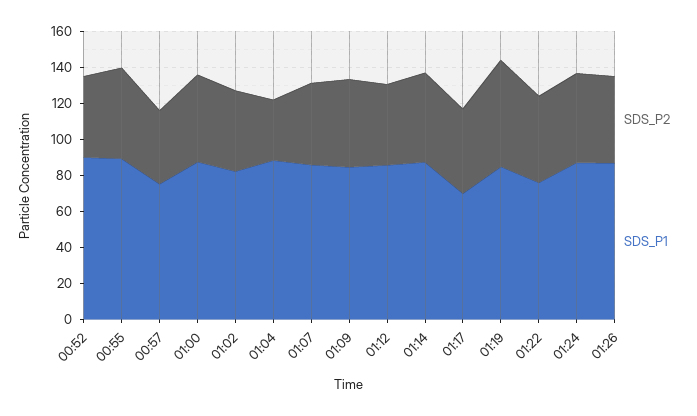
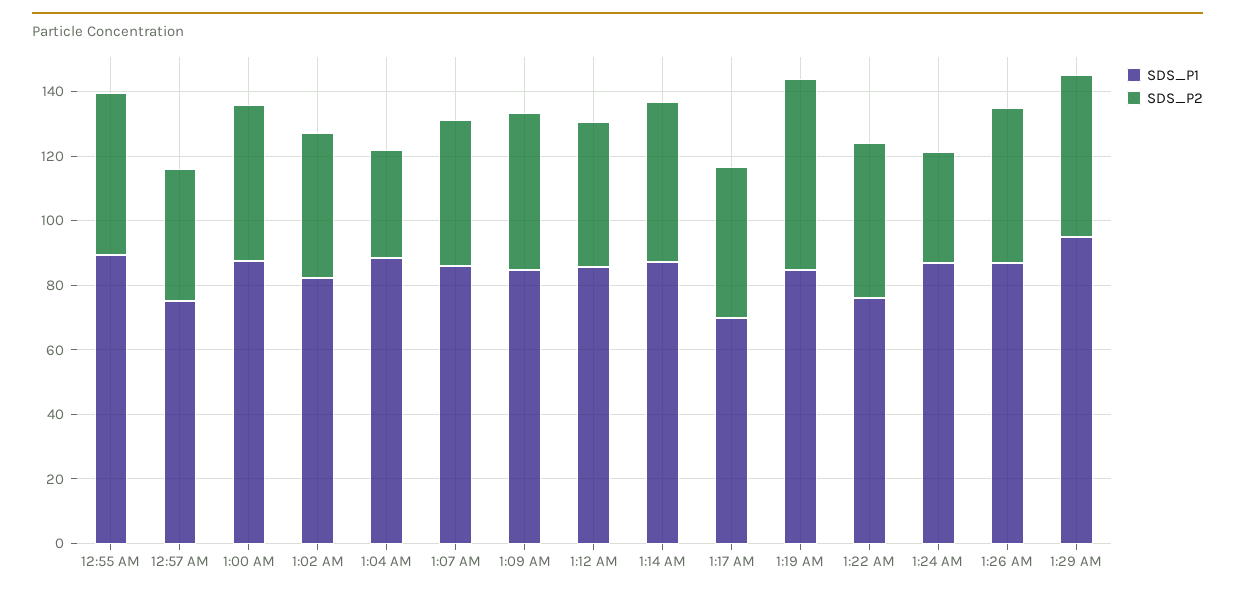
SDS_P2, 00:52: 45 -> none
SDS_P1, 00:52: 90 -> none
SDS_P2, 01:24: 50 -> 35
SDS_P1, 1:29 AM: none -> 95
SDS_P2, 1:29 AM: none -> 50

